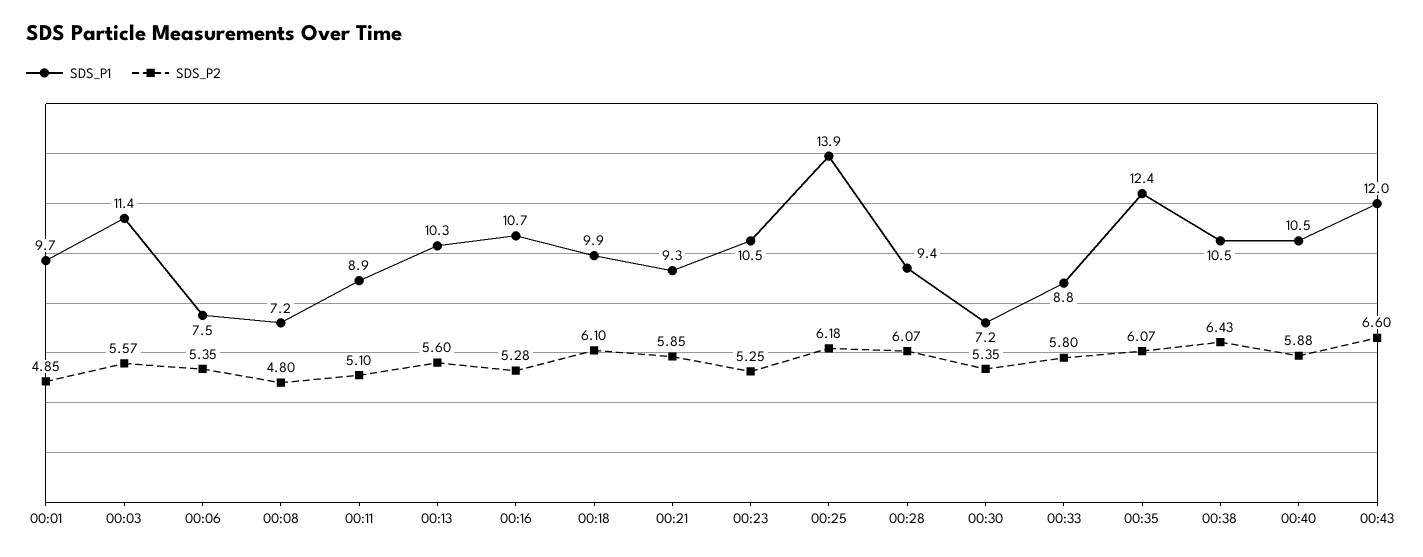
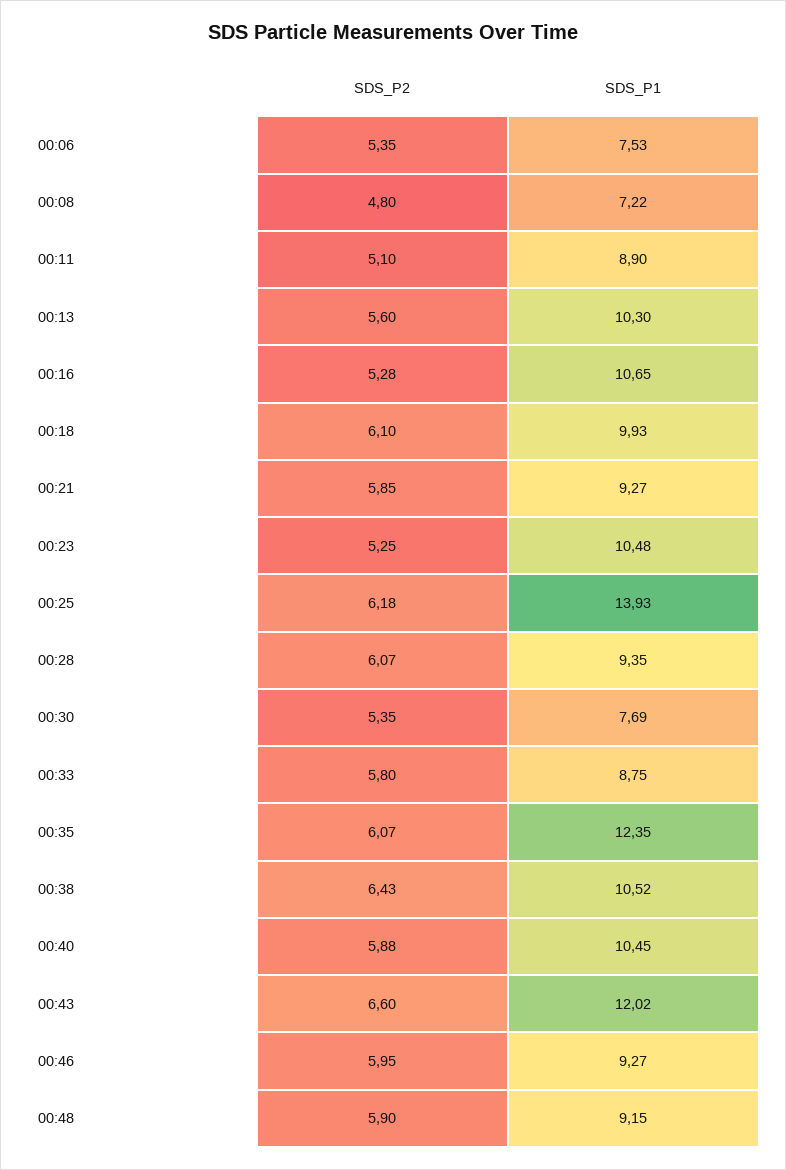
SDS_P1, 00:01: 9.7 -> none
SDS_P2, 00:01: 4.85 -> none
SDS_P1, 00:03: 11.4 -> none
SDS_P2, 00:03: 5.57 -> none
SDS_P1, 00:30: 7.2 -> 7.69
SDS_P2, 00:46: none -> 5.95
SDS_P1, 00:46: none -> 9.27
SDS_P2, 00:48: none -> 5.9
SDS_P1, 00:48: none -> 9.15

